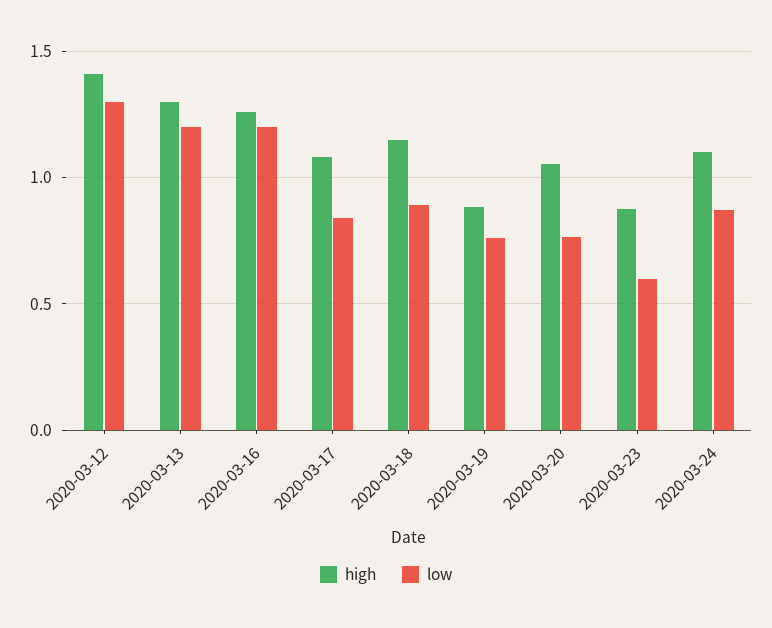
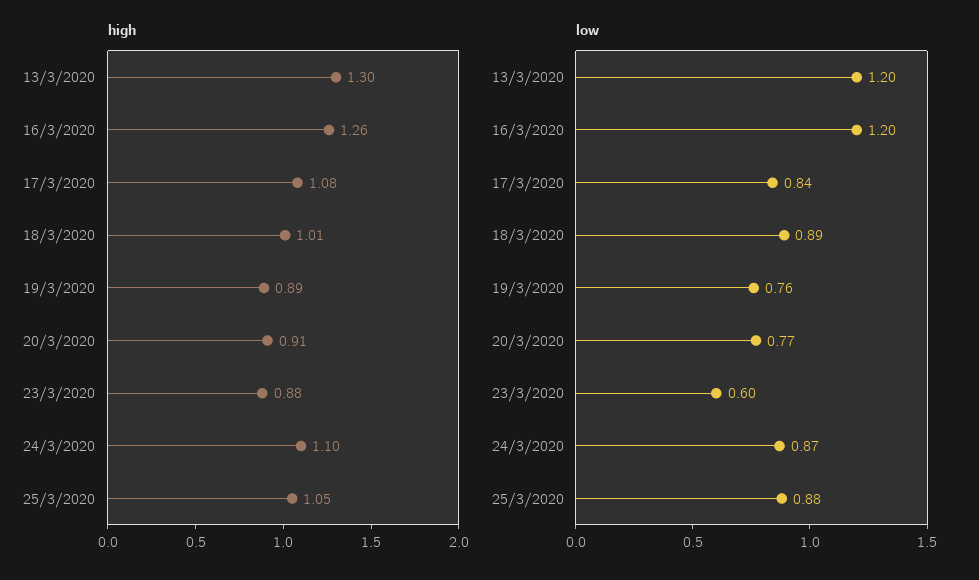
high, 2020-03-12: 1.4 -> none
low, 2020-03-12: 1.3 -> none
high, 2020-03-18: 1.15 -> 1.01
high, 2020-03-20: 1.05 -> 0.91
high, 25/3/2020: none -> 1.05
low, 25/3/2020: none -> 0.88

